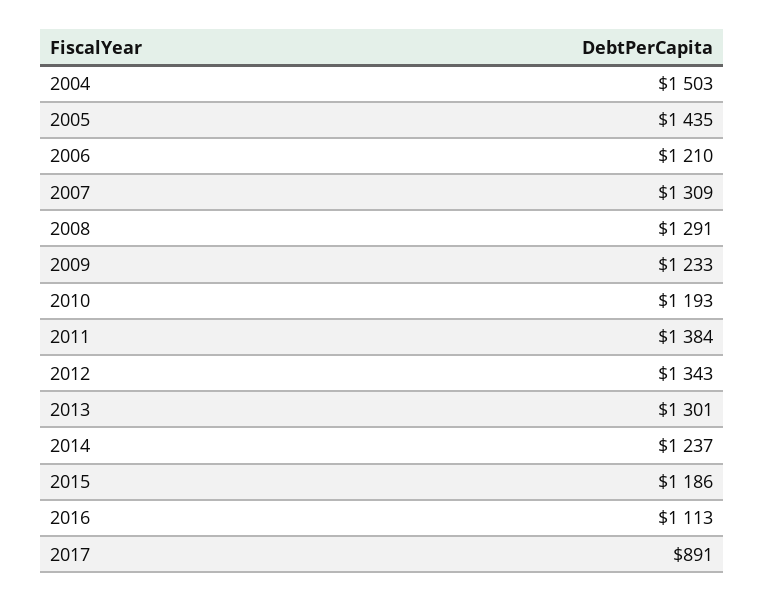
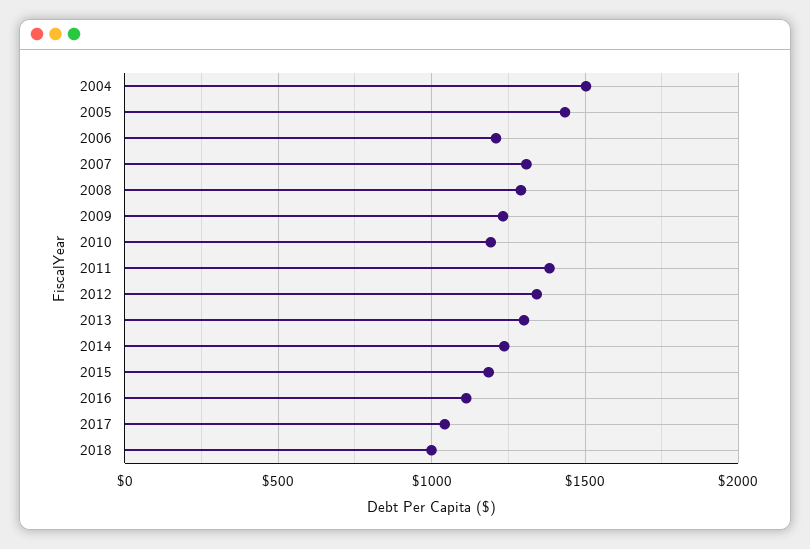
2017: 891 -> 1050
2018: none -> 1000

